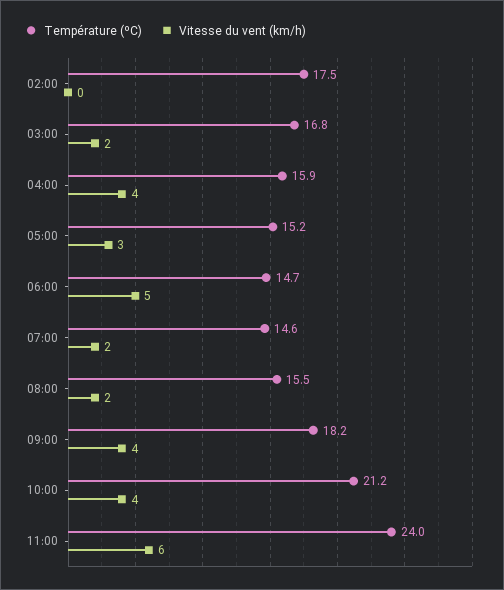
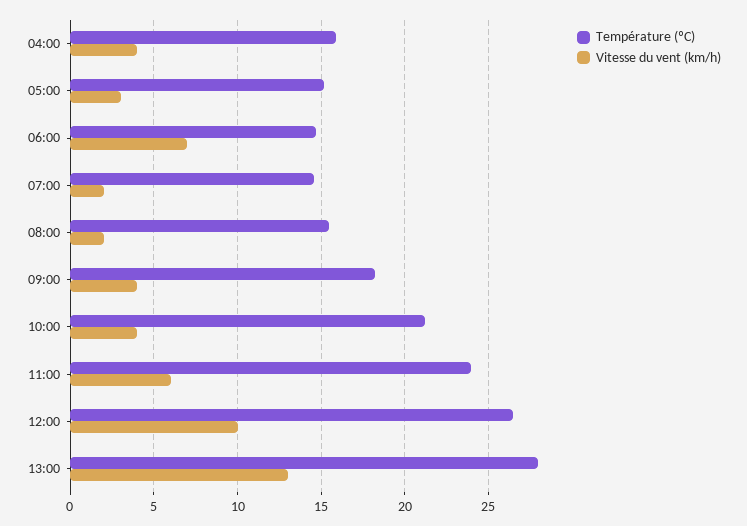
Température (ºC), 02:00: 17.5 -> none
Vitesse du vent (km/h), 02:00: 0 -> none
Température (ºC), 03:00: 16.8 -> none
Vitesse du vent (km/h), 03:00: 2 -> none
Vitesse du vent (km/h), 06:00: 5 -> 7
Température (ºC), 12:00: none -> 26.5
Vitesse du vent (km/h), 12:00: none -> 10
Température (ºC), 13:00: none -> 28
Vitesse du vent (km/h), 13:00: none -> 13

